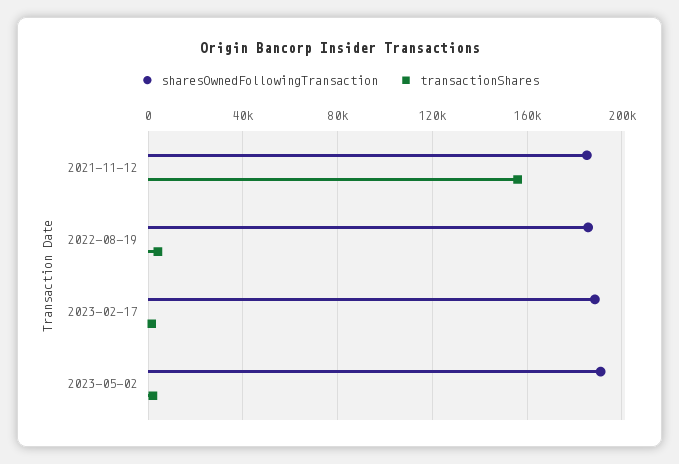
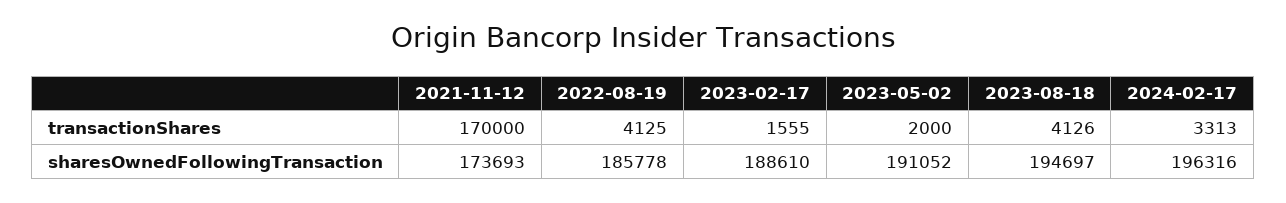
sharesOwnedFollowingTransaction, 2021-11-12: 185000 -> 173693
transactionShares, 2021-11-12: 155000 -> 170000
transactionShares, 2023-08-18: none -> 4126
transactionShares, 2024-02-17: none -> 3313
sharesOwnedFollowingTransaction, 2023-08-18: none -> 194697
sharesOwnedFollowingTransaction, 2024-02-17: none -> 196316

